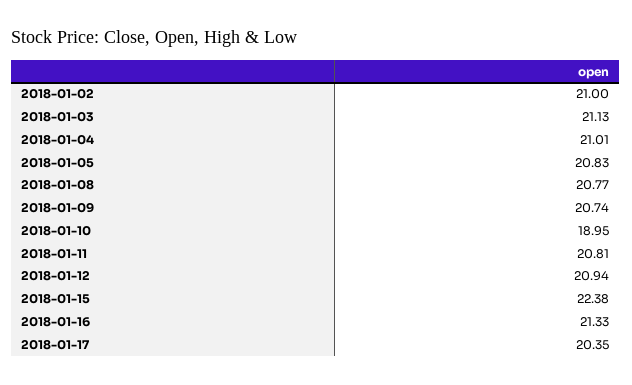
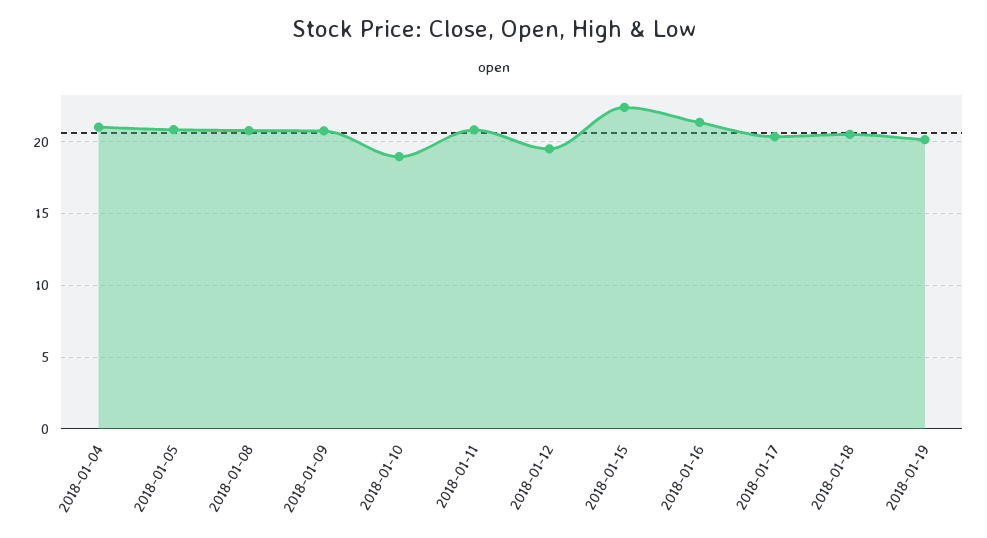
2018-01-02: 21 -> none
2018-01-03: 21.13 -> none
2018-01-12: 20.94 -> 19.5
2018-01-18: none -> 20.5
2018-01-19: none -> 20

